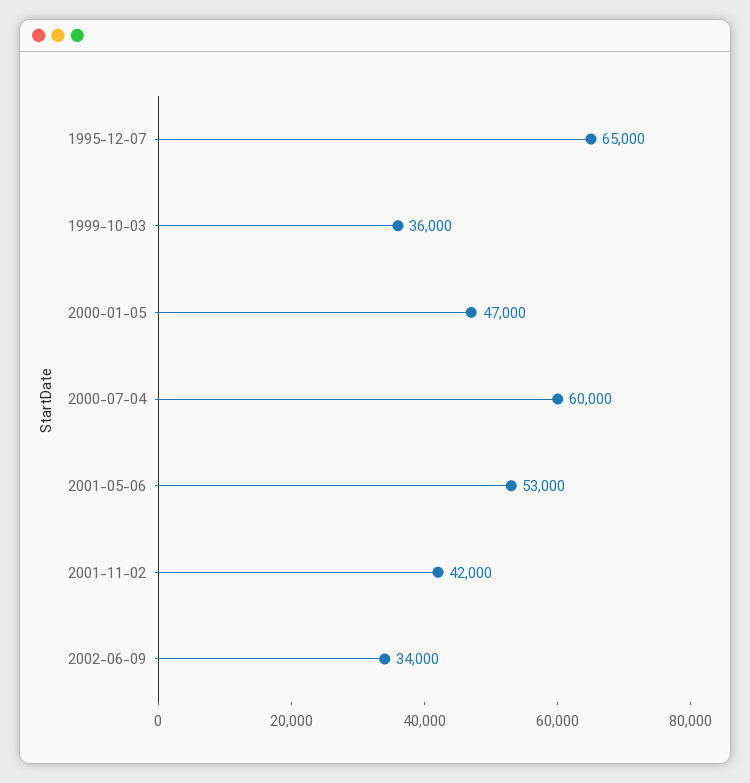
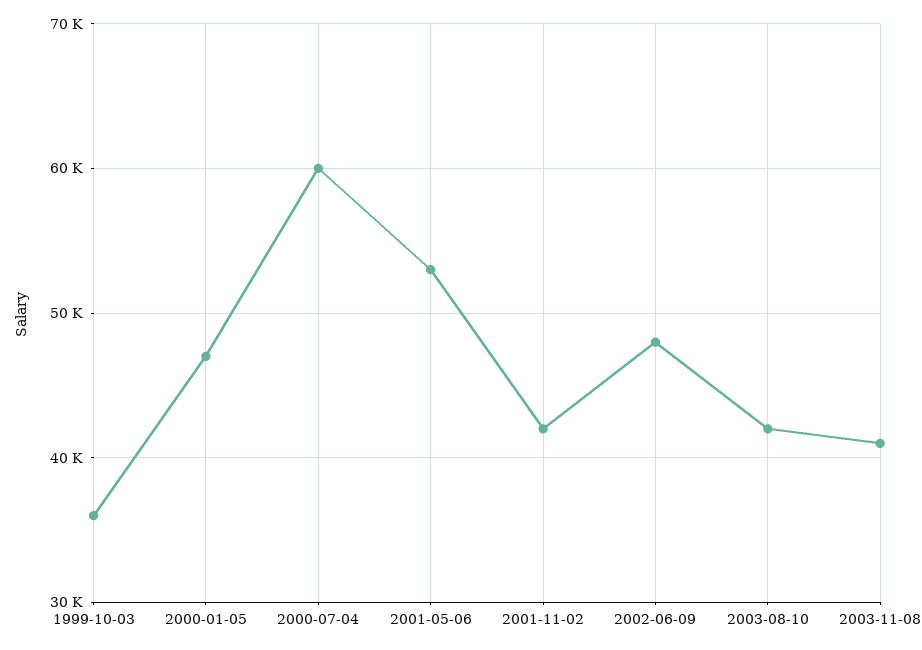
1995-12-07: 65000 -> none
2002-06-09: 34000 -> 48000
2003-08-10: none -> 42000
2003-11-08: none -> 41000

